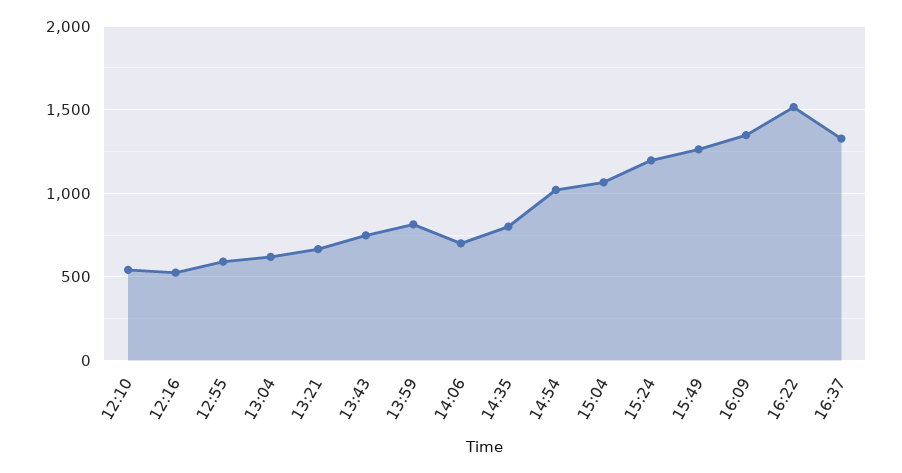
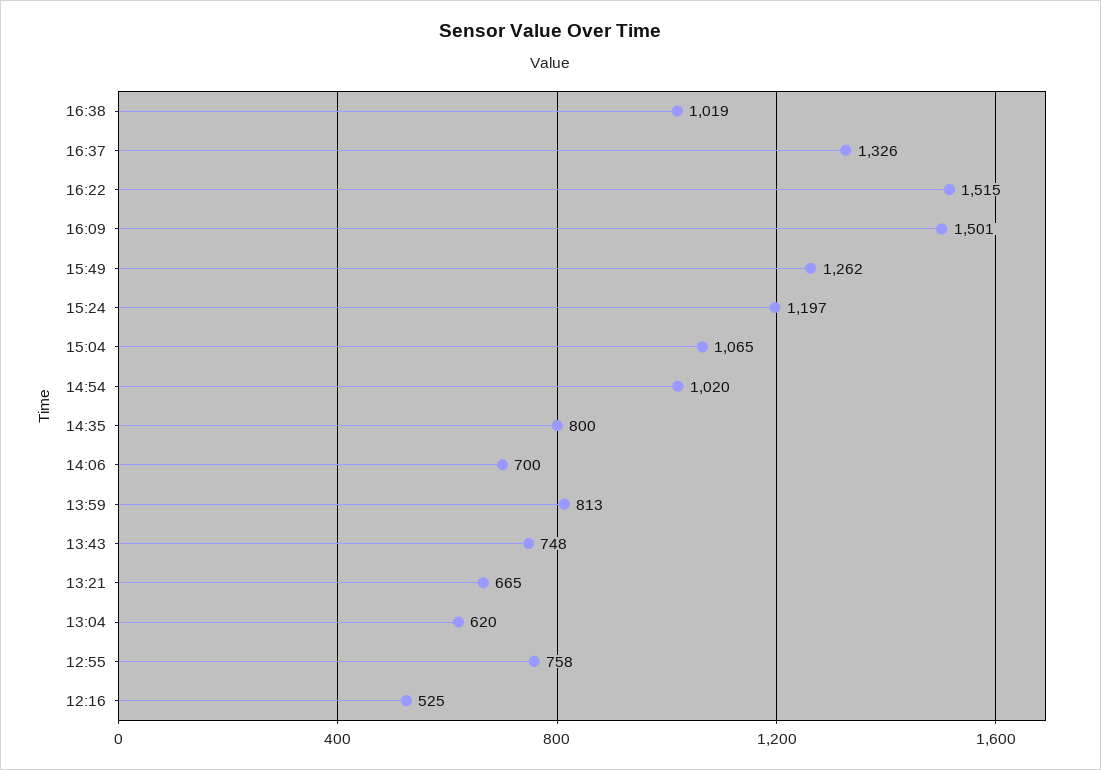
12:10: 550 -> none
12:55: 600 -> 758
16:09: 1350 -> 1501
16:38: none -> 1019

